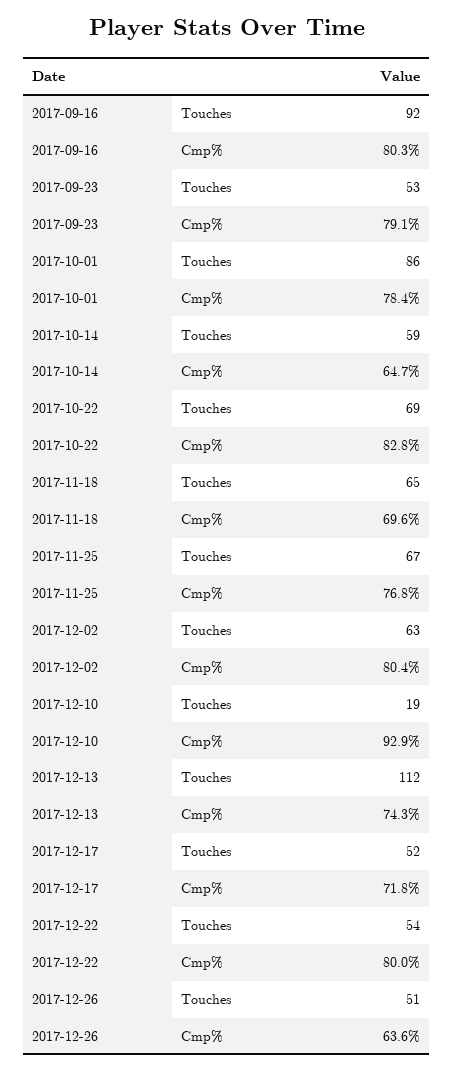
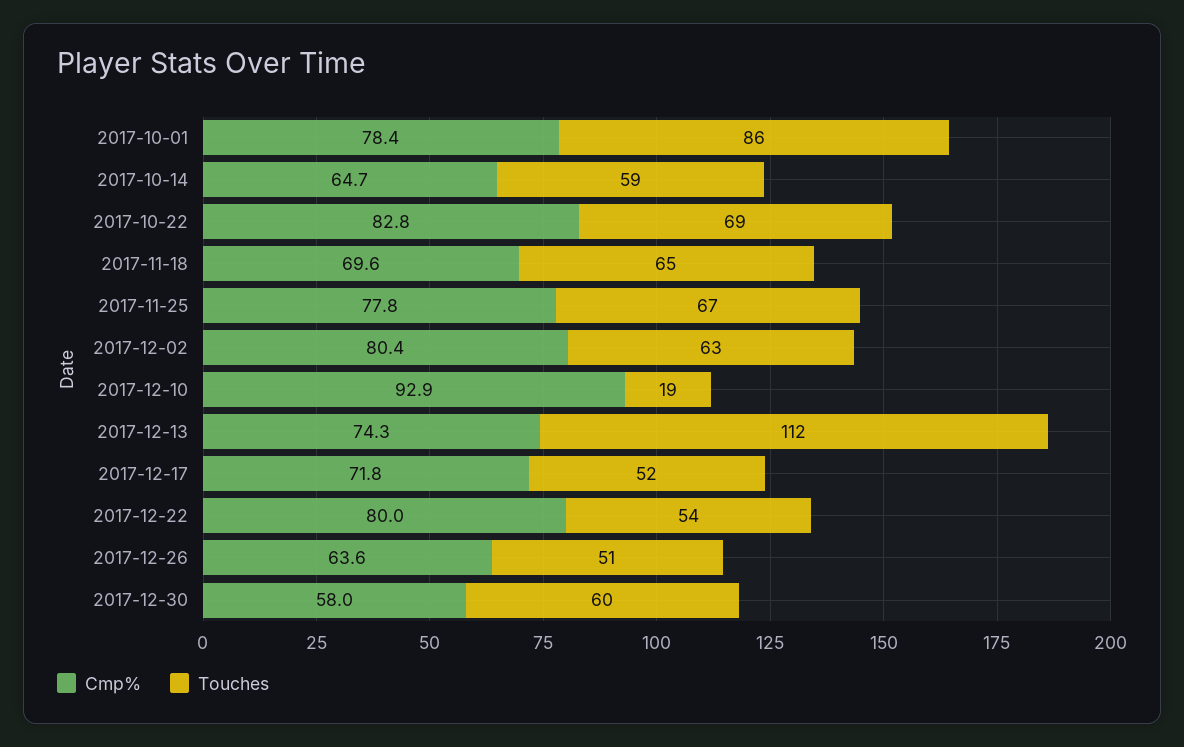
Touches, 2017-09-16: 92 -> none
Cmp%, 2017-09-16: 80.3 -> none
Touches, 2017-09-23: 53 -> none
Cmp%, 2017-09-23: 79.1 -> none
Cmp%, 2017-11-25: 76.8 -> 77.8
Cmp%, 2017-12-30: none -> 58
Touches, 2017-12-30: none -> 60

